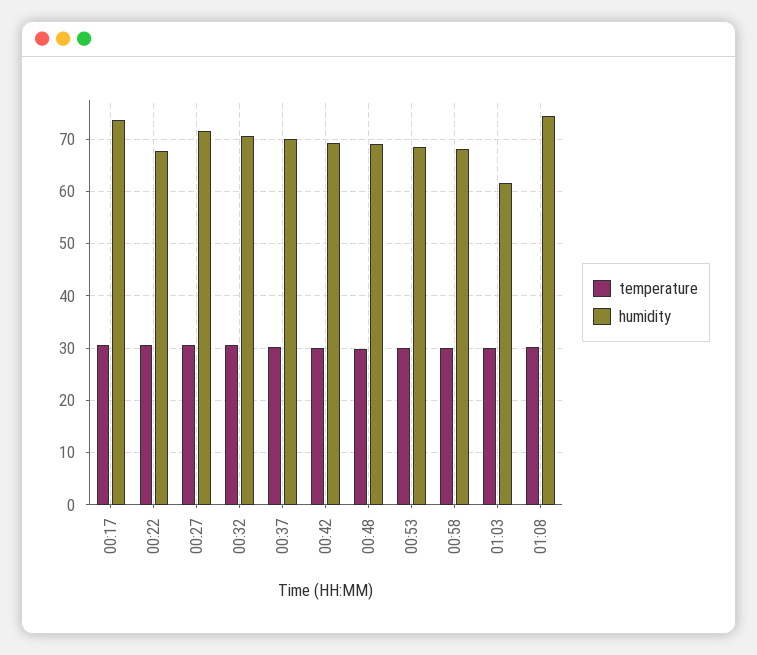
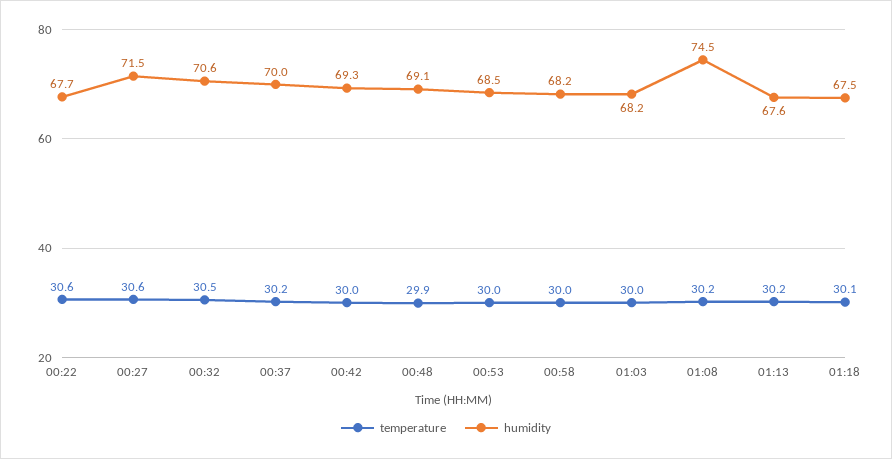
temperature, 00:17: 30 -> none
humidity, 00:17: 74 -> none
humidity, 01:03: 62 -> 68.2
temperature, 01:13: none -> 30.2
humidity, 01:13: none -> 67.6
temperature, 01:18: none -> 30.1
humidity, 01:18: none -> 67.5

